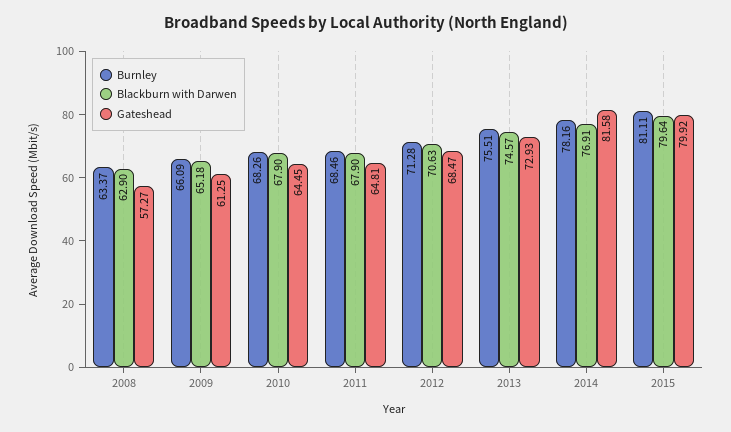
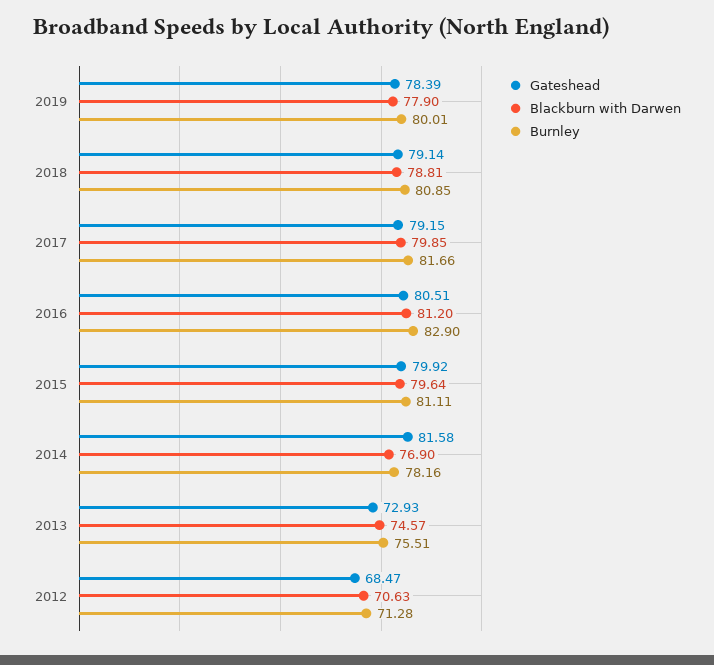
Burnley, 2008: 63.37 -> none
Blackburn with Darwen, 2008: 62.9 -> none
Gateshead, 2008: 57.27 -> none
Burnley, 2009: 66.09 -> none
Blackburn with Darwen, 2009: 65.18 -> none
Gateshead, 2009: 61.25 -> none
Burnley, 2010: 68.26 -> none
Blackburn with Darwen, 2010: 67.9 -> none
Gateshead, 2010: 64.45 -> none
Burnley, 2011: 68.46 -> none
Blackburn with Darwen, 2011: 67.9 -> none
Gateshead, 2011: 64.81 -> none
Blackburn with Darwen, 2014: 76.91 -> 76.9
Gateshead, 2019: none -> 78.39
Blackburn with Darwen, 2019: none -> 77.9
Burnley, 2019: none -> 80.01
Gateshead, 2018: none -> 79.14
Blackburn with Darwen, 2018: none -> 78.81
Burnley, 2018: none -> 80.85
Gateshead, 2017: none -> 79.15
Blackburn with Darwen, 2017: none -> 79.85
Burnley, 2017: none -> 81.66
Gateshead, 2016: none -> 80.51
Blackburn with Darwen, 2016: none -> 81.2
Burnley, 2016: none -> 82.9

